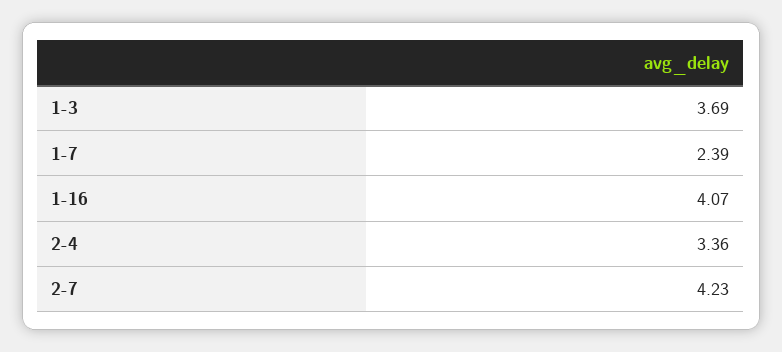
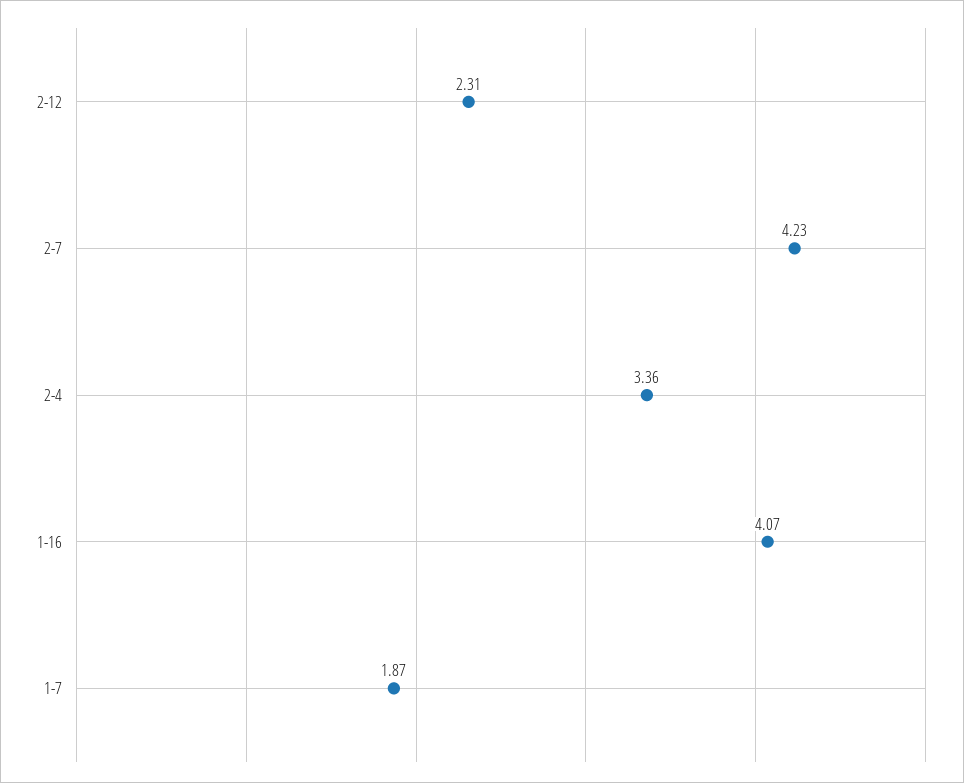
1-3: 3.69 -> none
1-7: 2.39 -> 1.87
2-12: none -> 2.31

